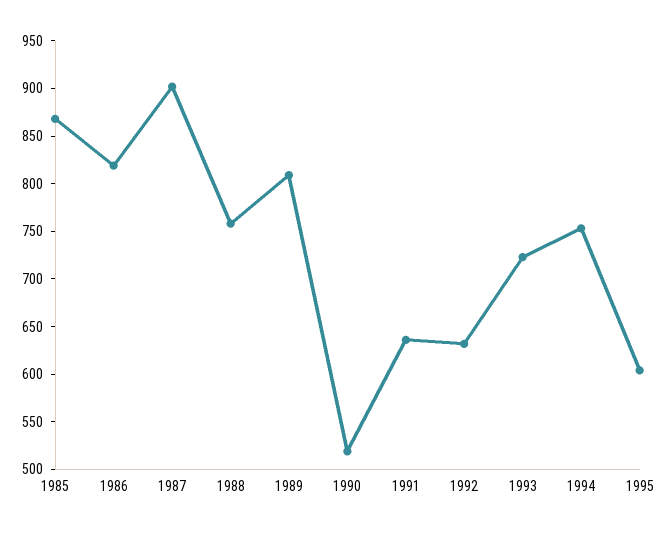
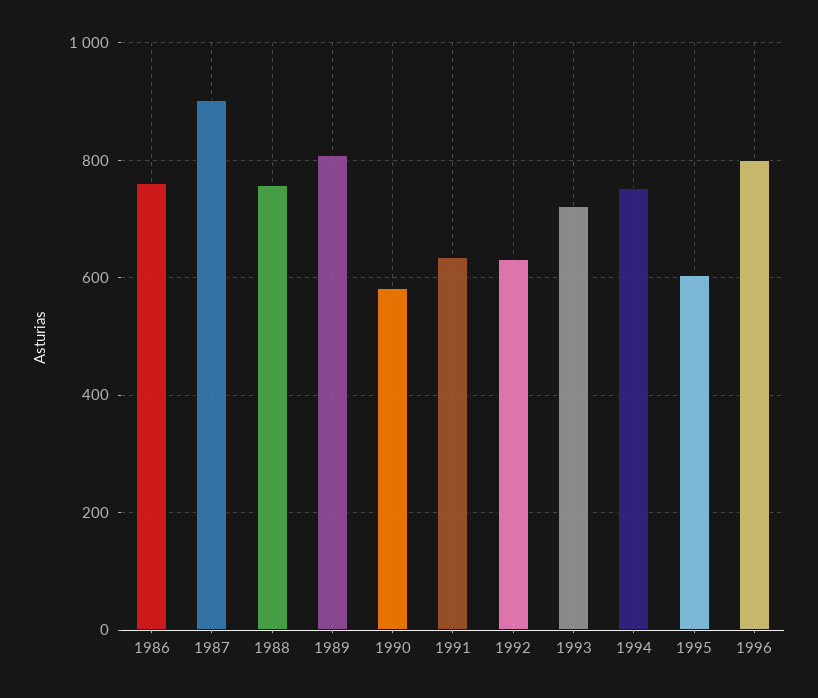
1985: 870 -> none
1986: 820 -> 760
1990: 520 -> 580
1996: none -> 800

